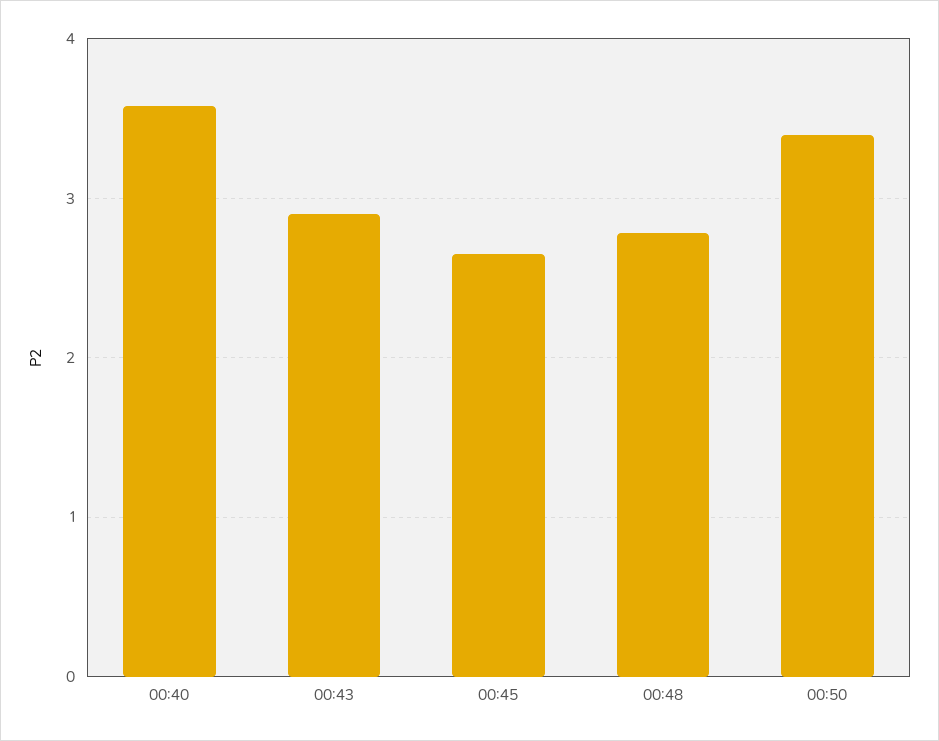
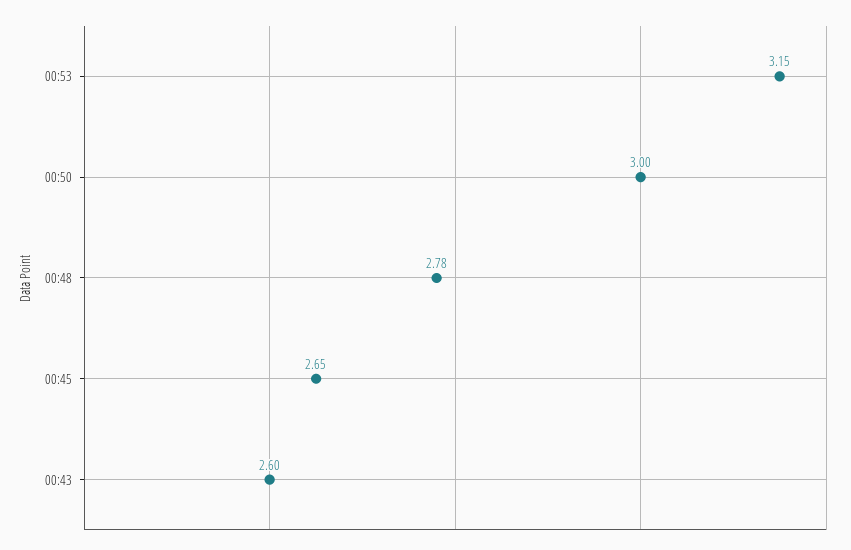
00:40: 3.6 -> none
00:43: 2.9 -> 2.6
00:50: 3.4 -> 3
00:53: none -> 3.15

